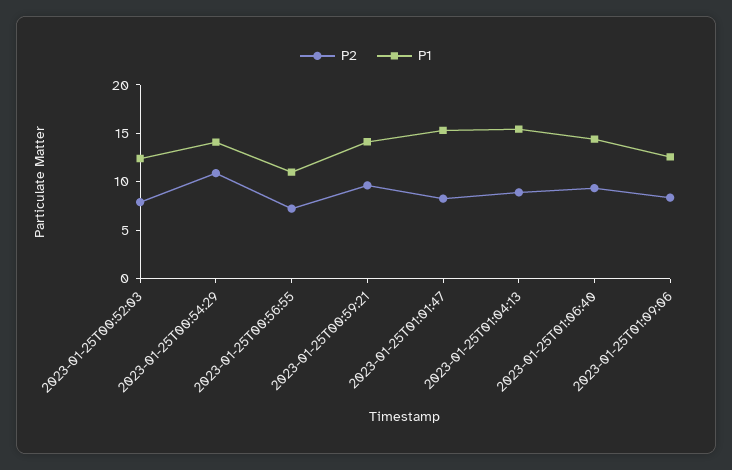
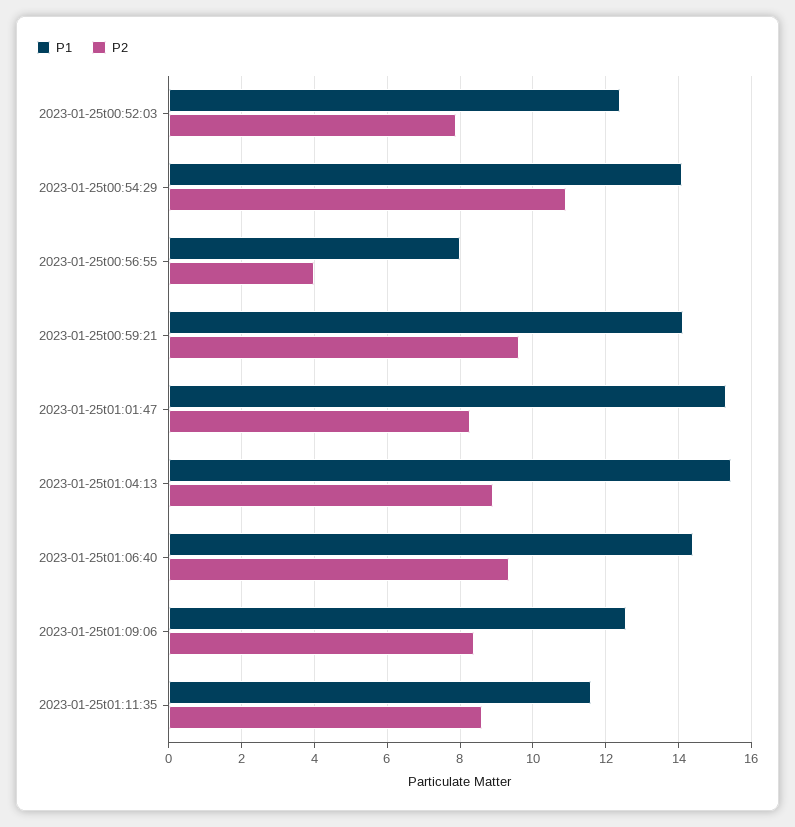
P2, 2023-01-25T00:56:55: 7 -> 4
P1, 2023-01-25T00:56:55: 11 -> 8
P1, 2023-01-25t01:11:35: none -> 11.6
P2, 2023-01-25t01:11:35: none -> 8.6

